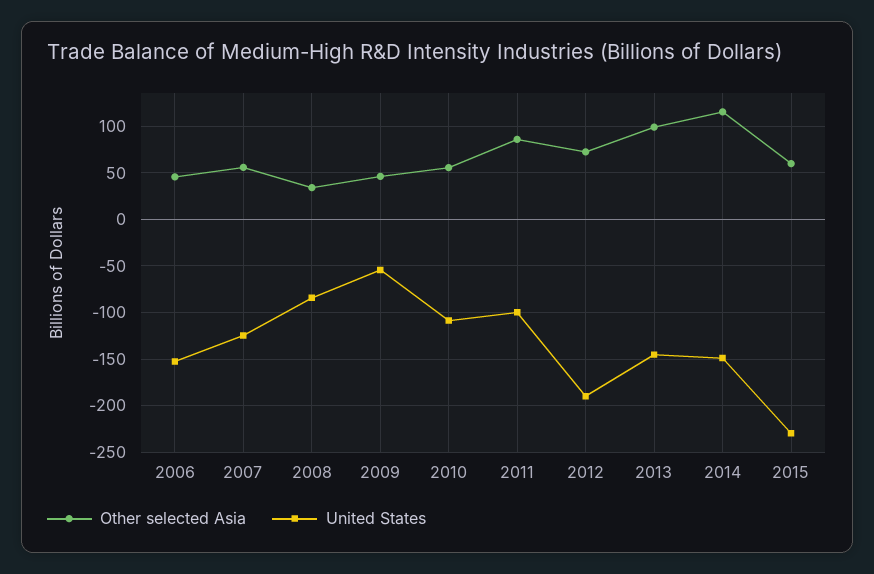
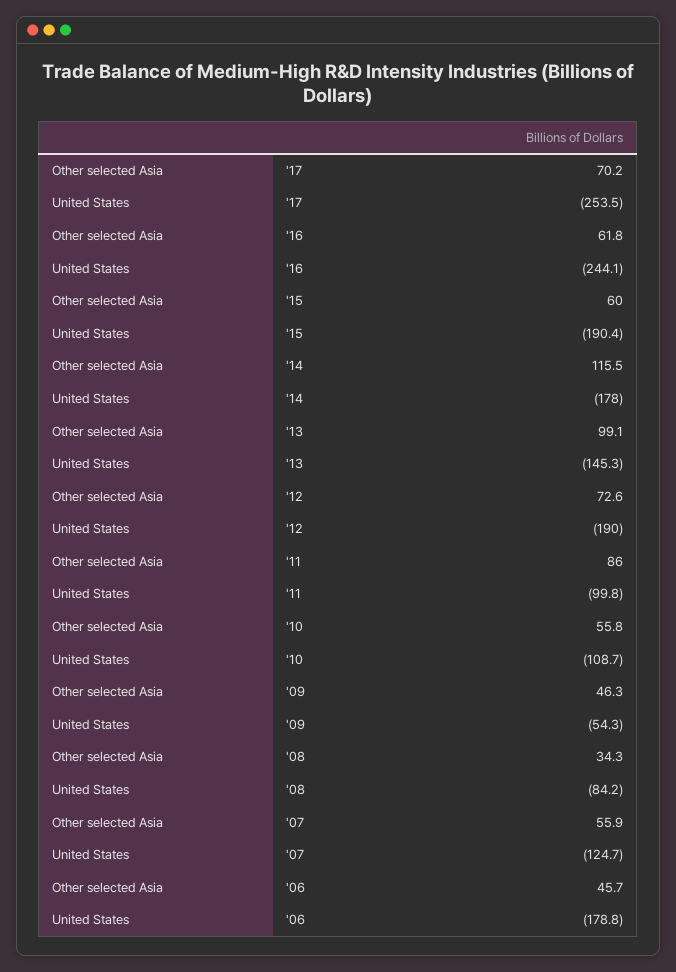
United States, 2006: -150 -> -178.8
United States, 2014: -150 -> -178
United States, 2015: -230 -> -190.4
Other selected Asia, '17: none -> 70.2
United States, '17: none -> -253.5
Other selected Asia, '16: none -> 61.8
United States, '16: none -> -244.1

